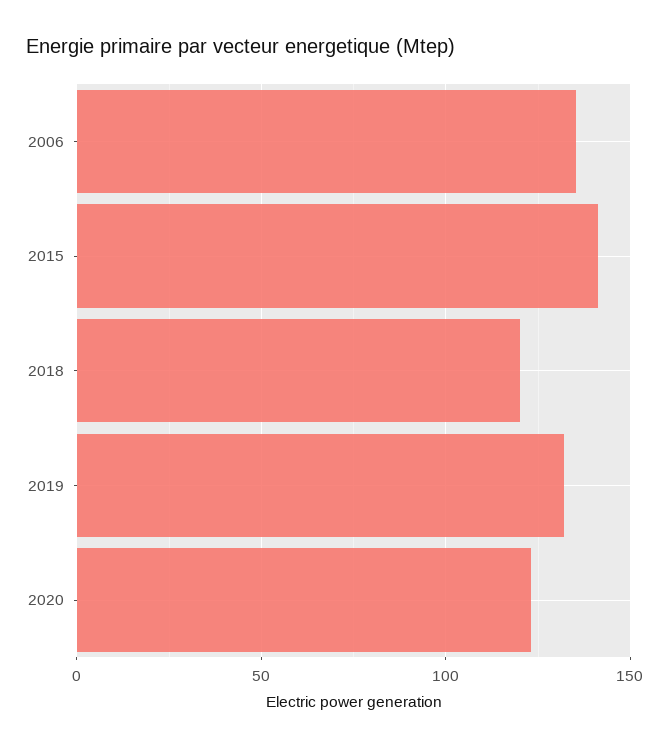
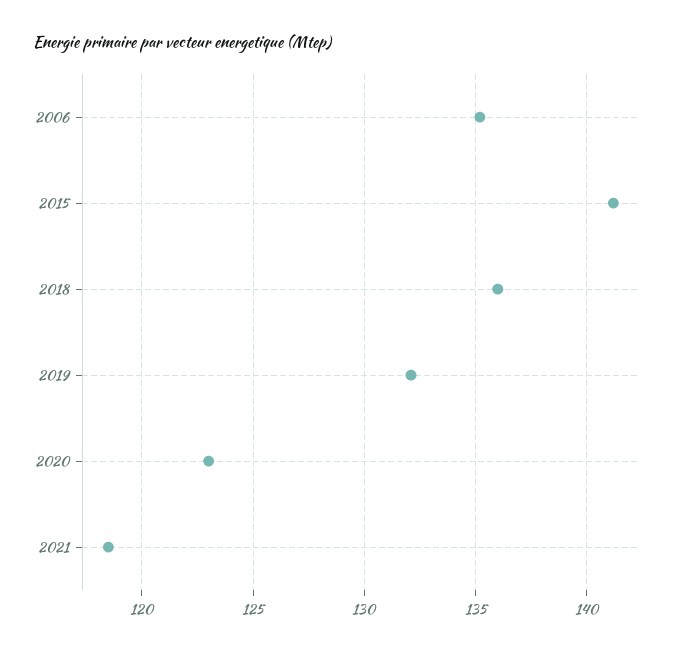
2018: 120 -> 136
2021: none -> 118.5

